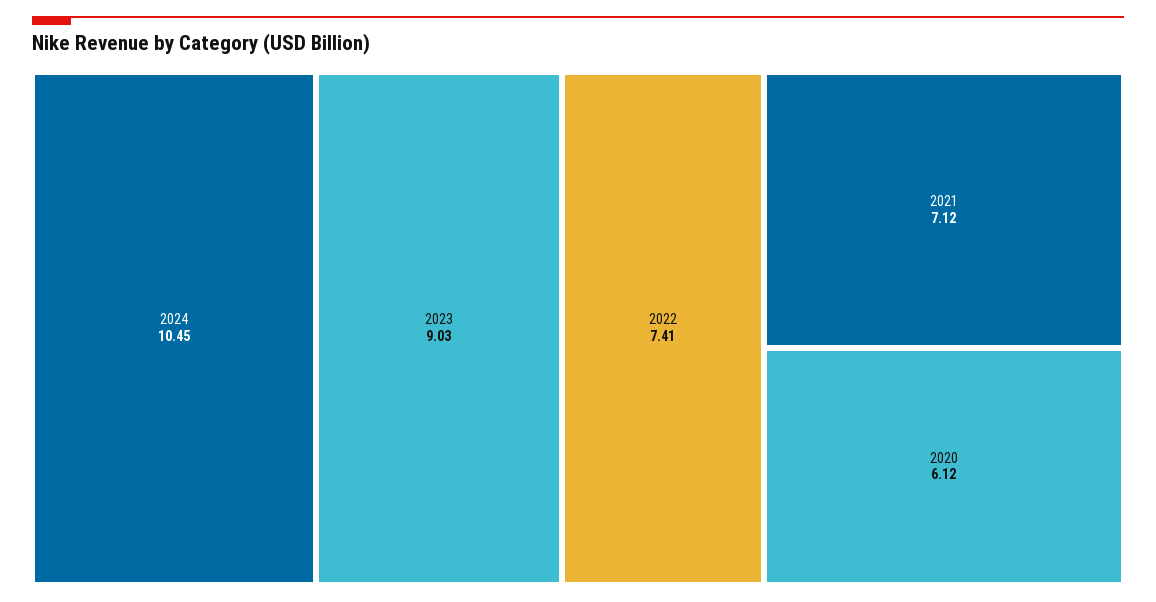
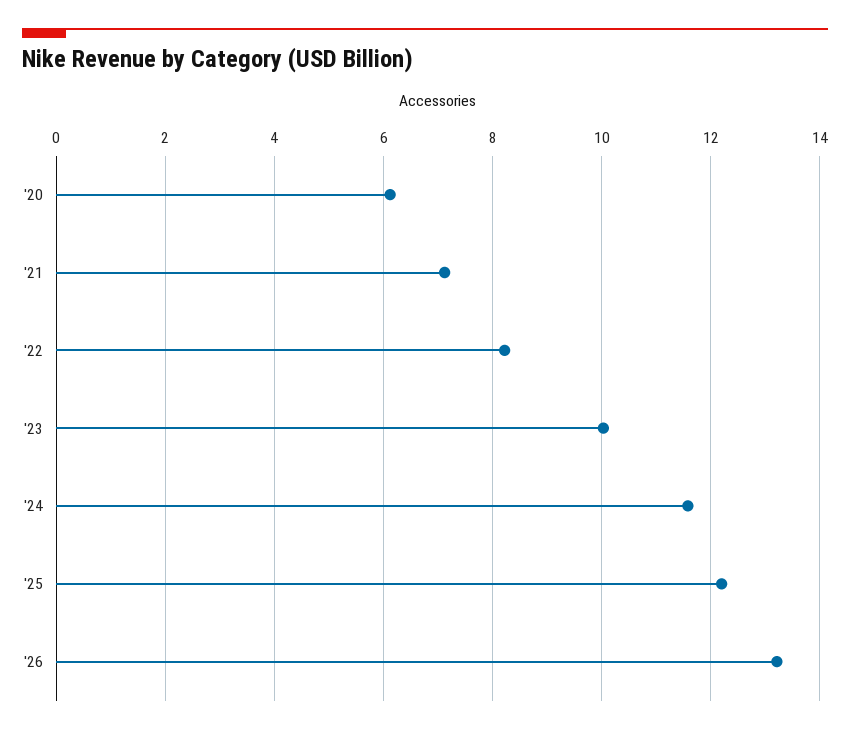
2024: 10.45 -> 11.6
2023: 9.03 -> 10
2022: 7.41 -> 8.2
'25: none -> 12.2
'26: none -> 13.2

